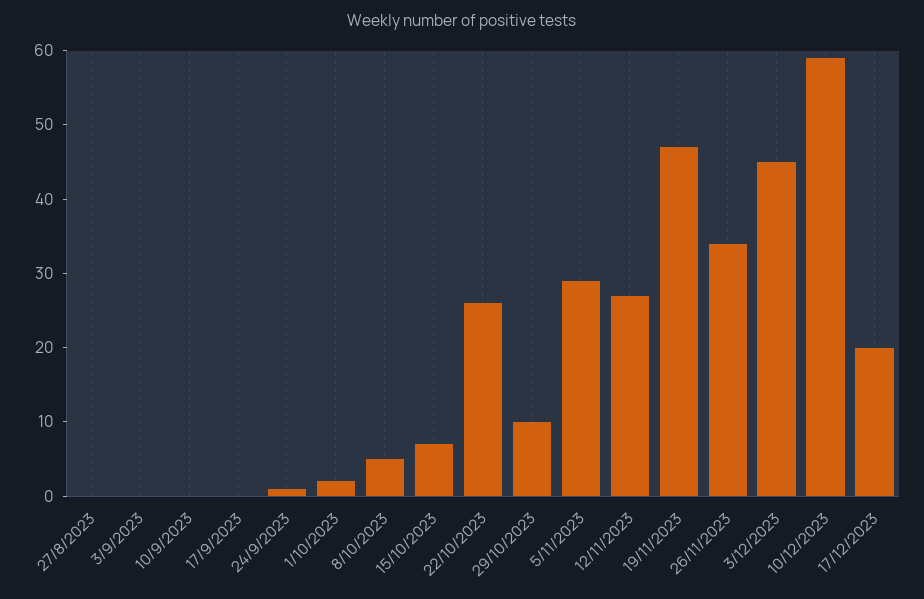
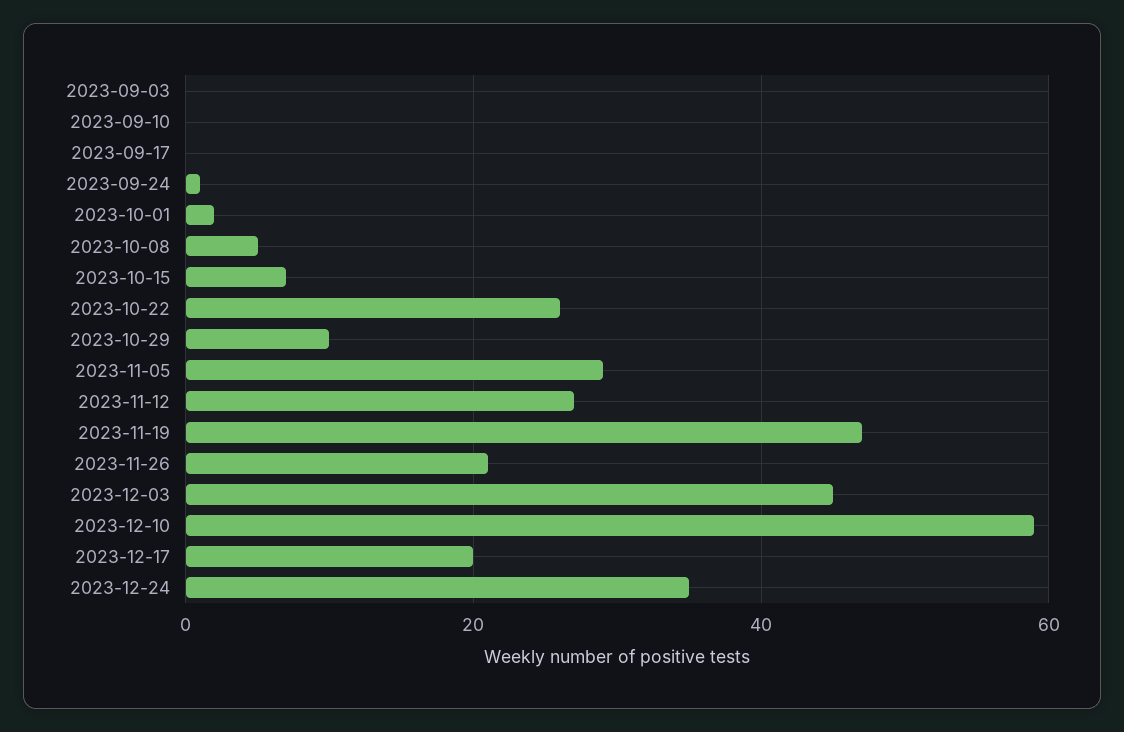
27/8/2023: 0 -> none
26/11/2023: 35 -> 20
2023-12-24: none -> 35

